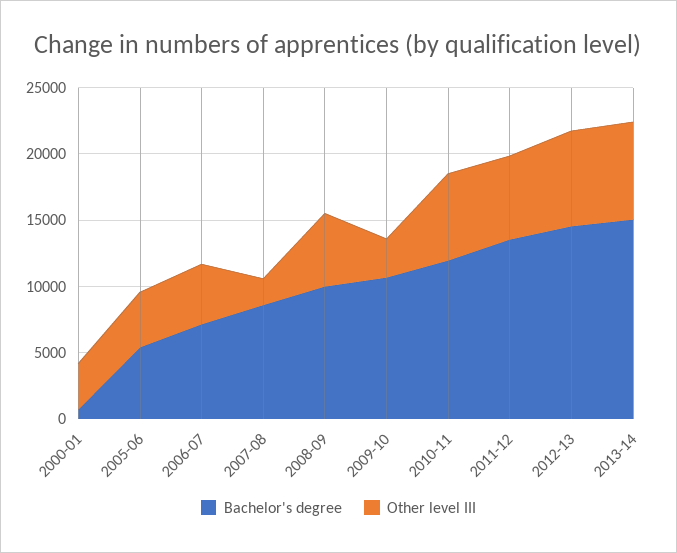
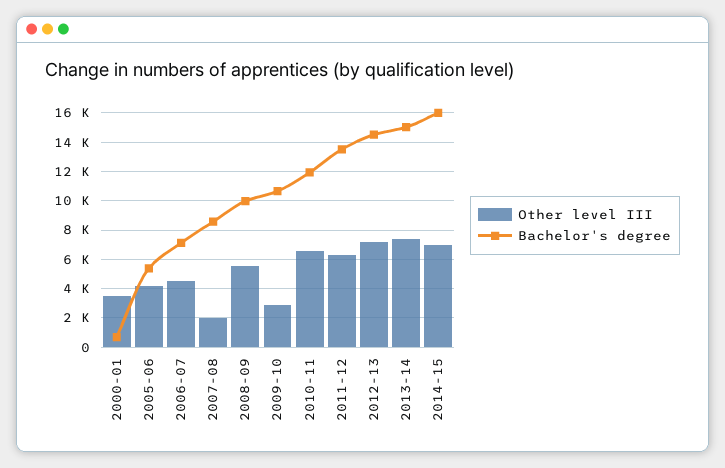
Other level III, 2014-15: none -> 7000
Bachelor's degree, 2014-15: none -> 16000

